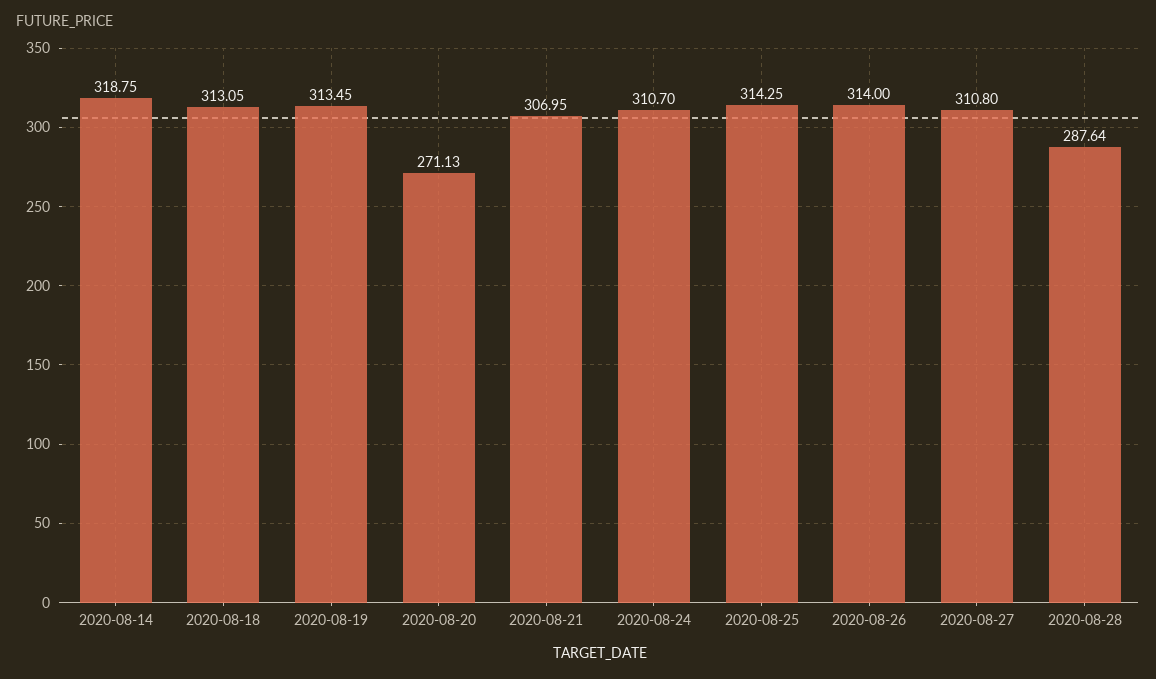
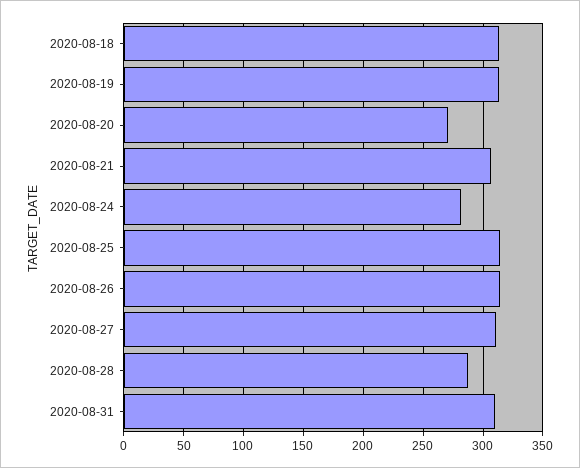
2020-08-14: 318.75 -> none
2020-08-24: 310.7 -> 280
2020-08-31: none -> 310

